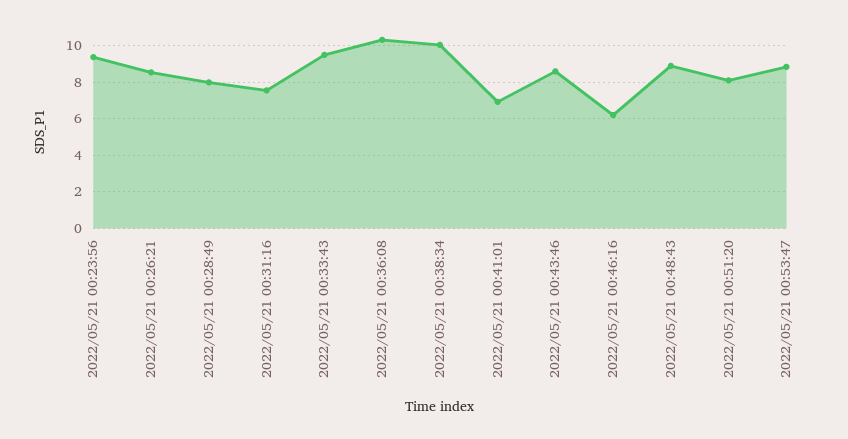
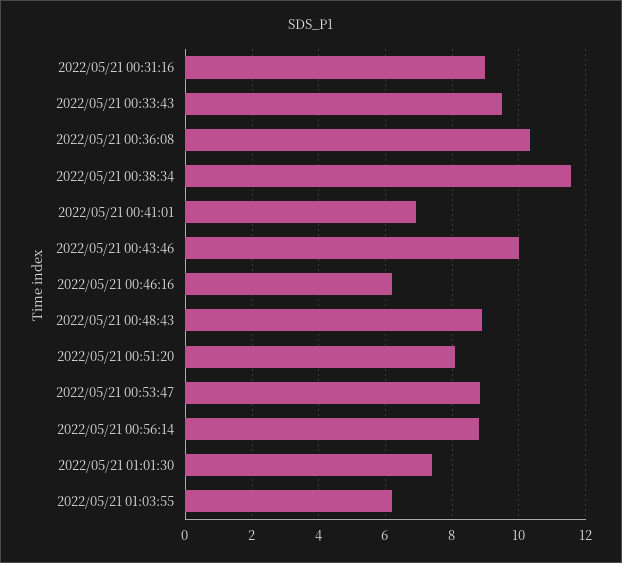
2022/05/21 00:23:56: 9.5 -> none
2022/05/21 00:26:21: 8.5 -> none
2022/05/21 00:28:49: 8 -> none
2022/05/21 00:31:16: 7.5 -> 9
2022/05/21 00:38:34: 10 -> 11.6
2022/05/21 00:43:46: 8.5 -> 10
2022/05/21 00:56:14: none -> 8.8
2022/05/21 01:01:30: none -> 7.4
2022/05/21 01:03:55: none -> 6.2

